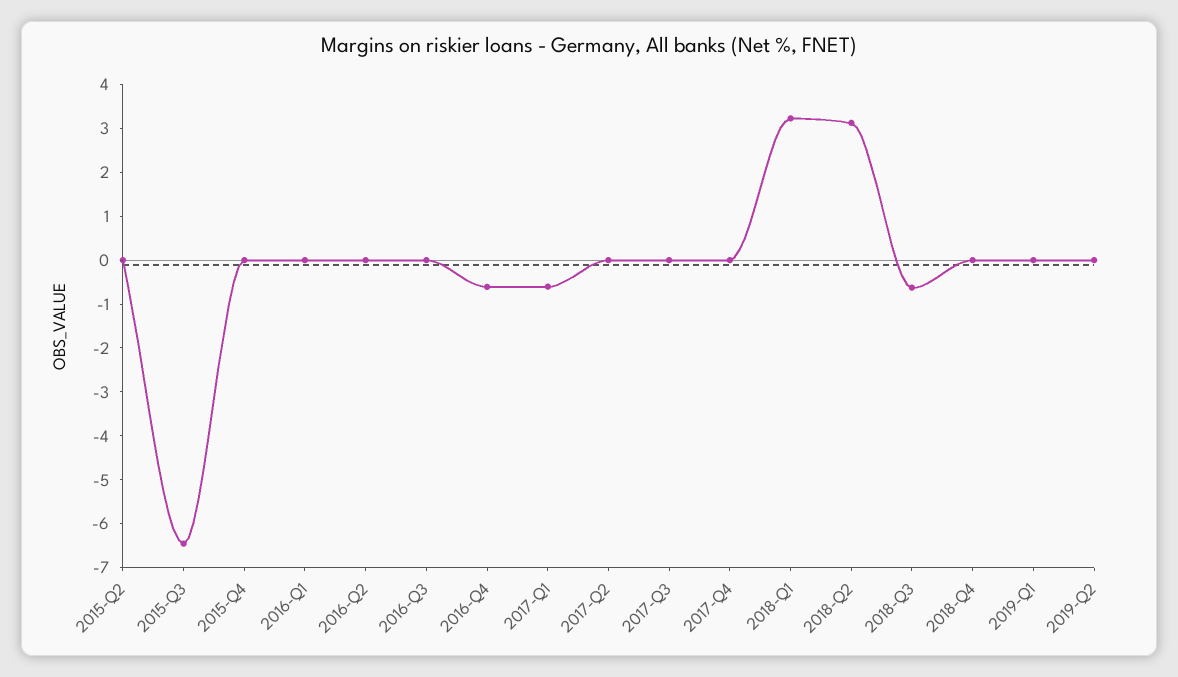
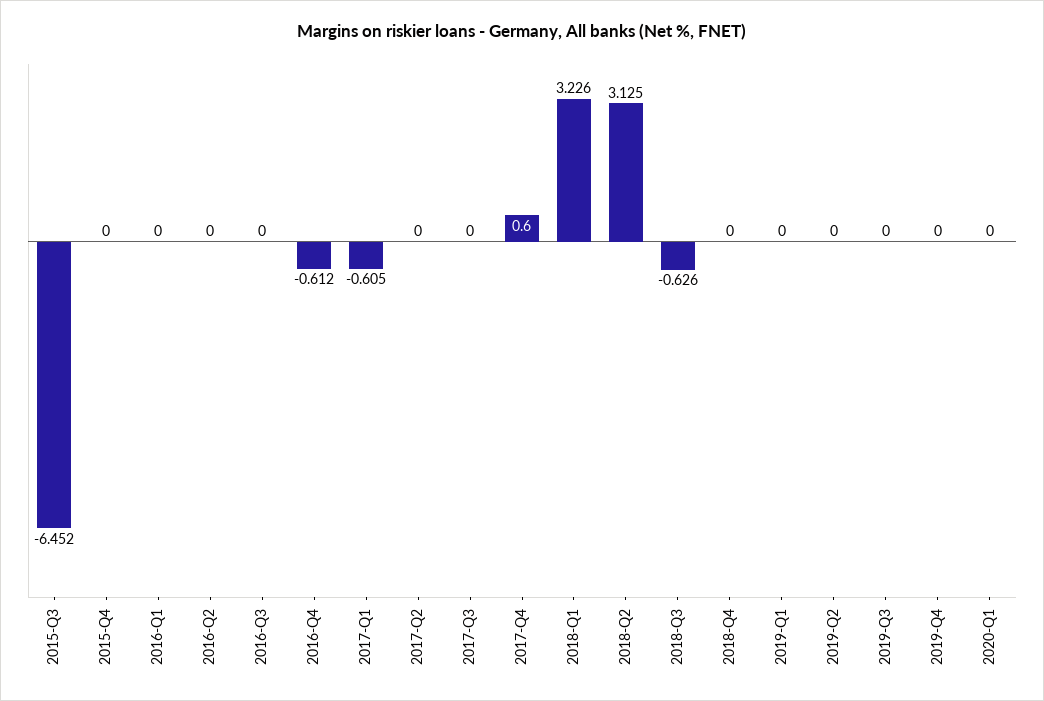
2015-Q2: 0 -> none
2017-Q4: 0 -> 0.6
2019-Q3: none -> 0
2019-Q4: none -> 0
2020-Q1: none -> 0

